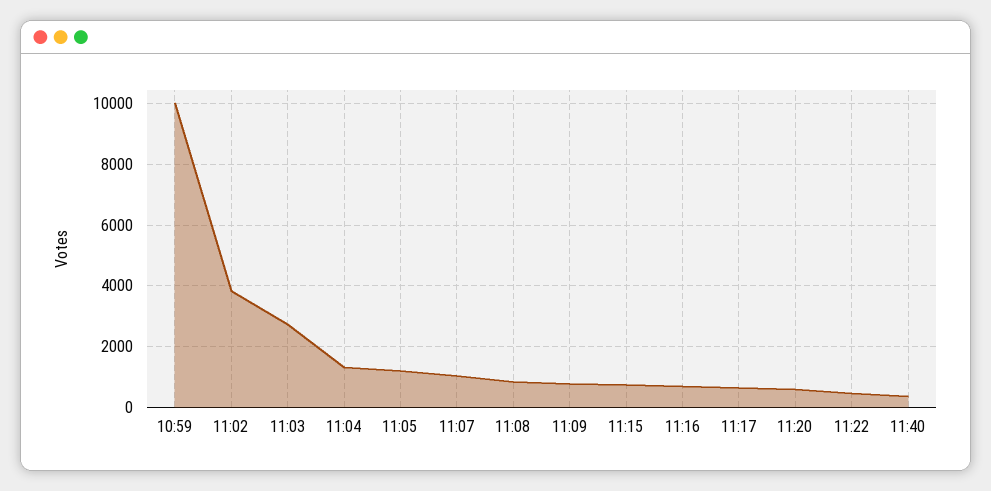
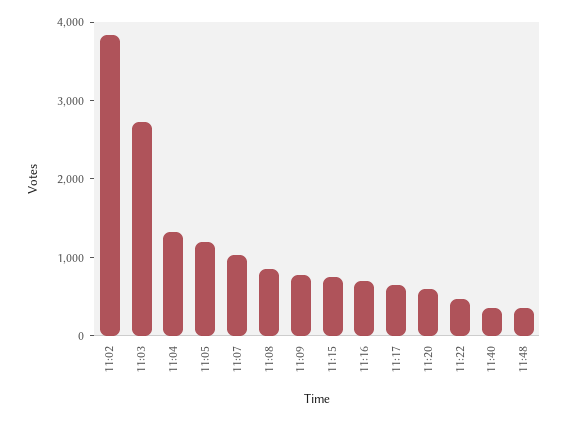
10:59: 10000 -> none
11:48: none -> 400

